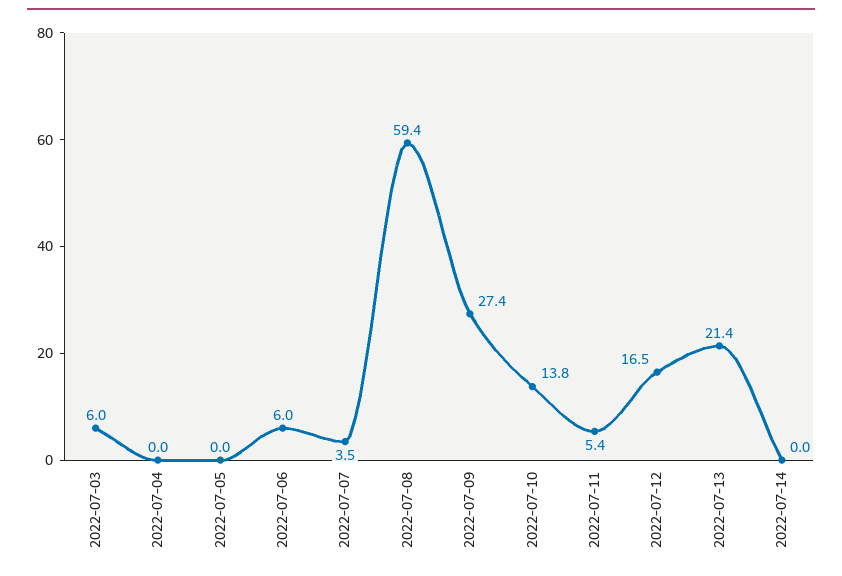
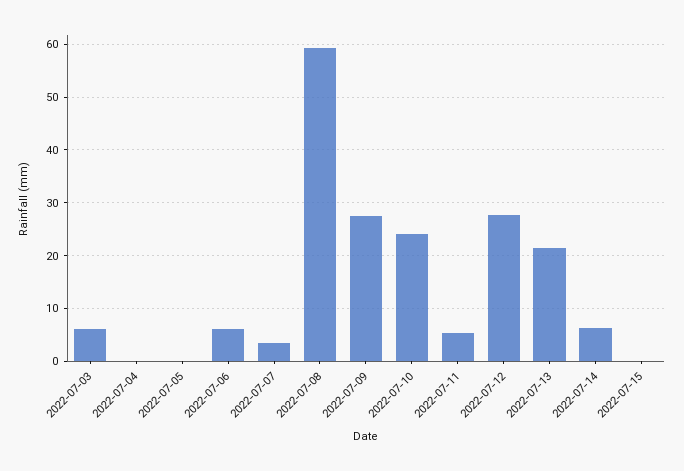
2022-07-10: 13.8 -> 24
2022-07-12: 16.5 -> 28
2022-07-14: 0 -> 6
2022-07-15: none -> 0

